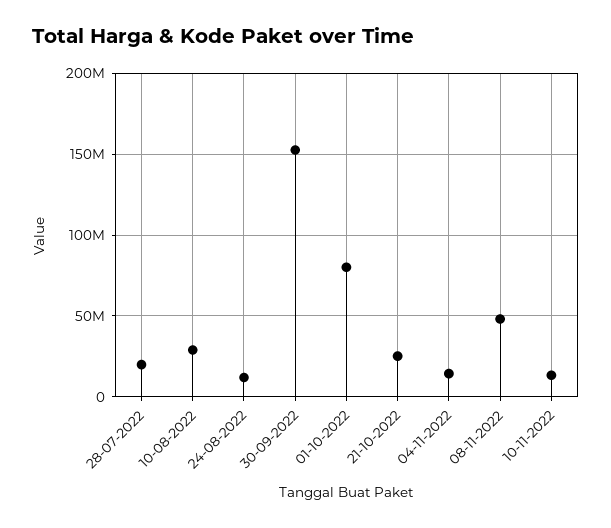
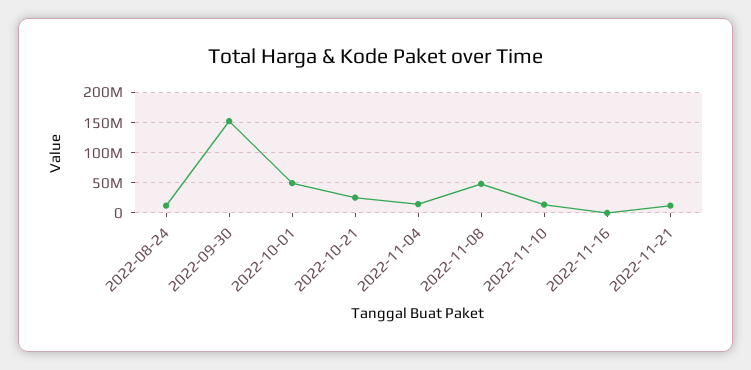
28-07-2022: 20000000 -> none
10-08-2022: 30000000 -> none
01-10-2022: 80000000 -> 50000000
2022-11-16: none -> 0
2022-11-21: none -> 10000000

